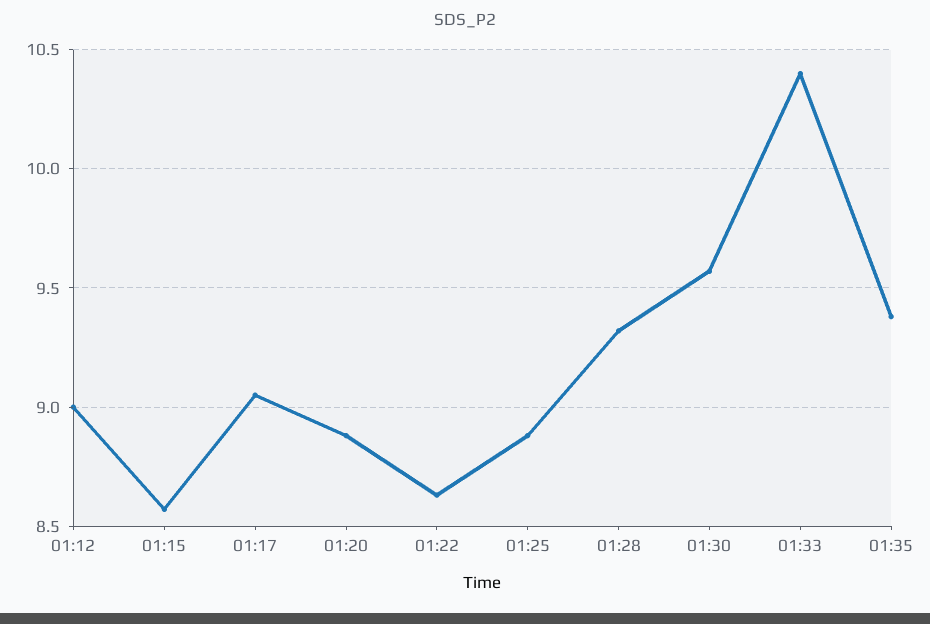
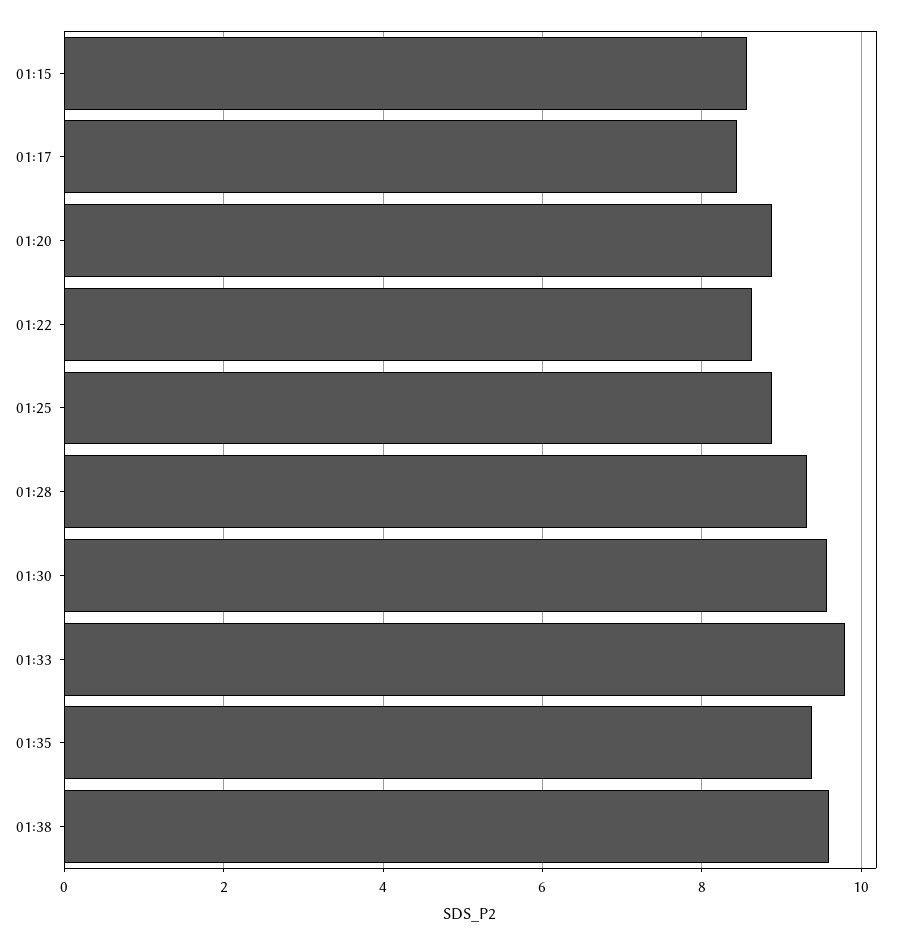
01:12: 9 -> none
01:17: 9.05 -> 8.4
01:33: 10.4 -> 9.8
01:38: none -> 9.6

